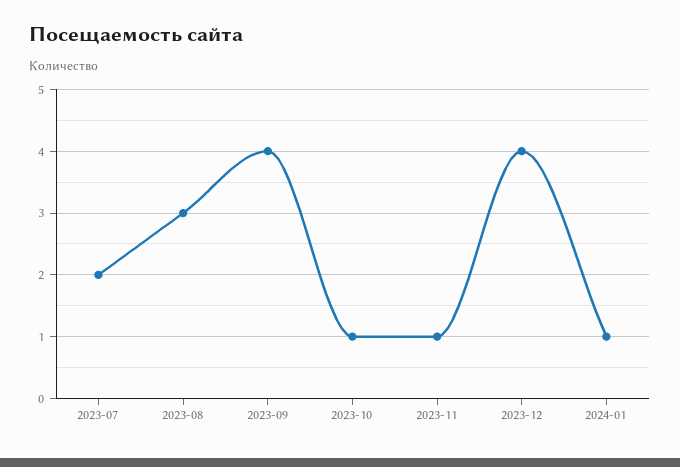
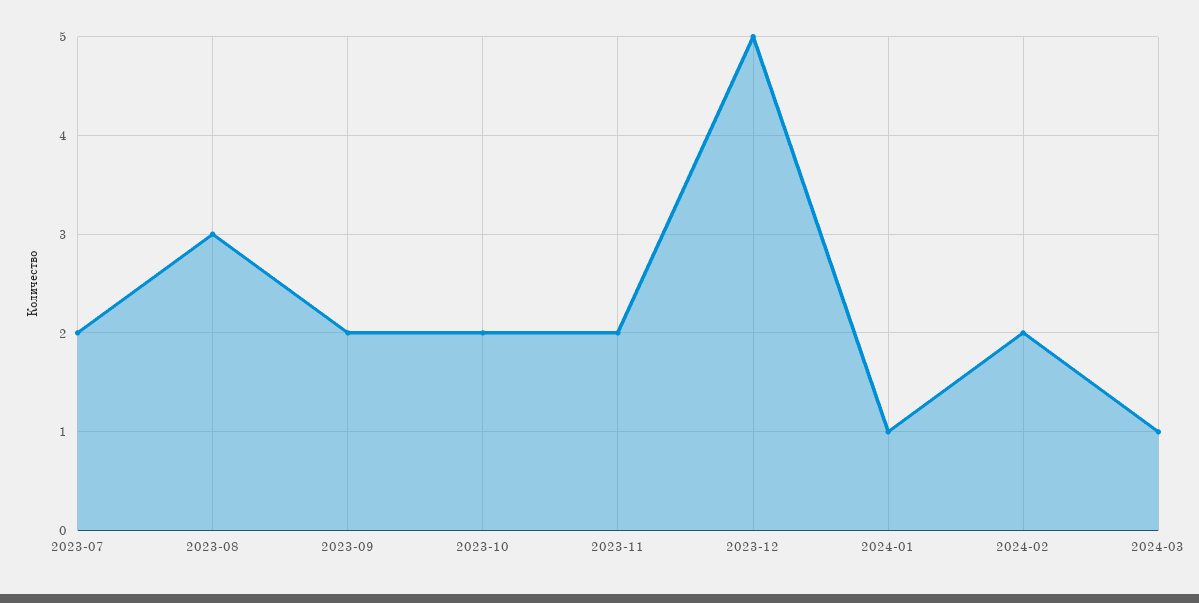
2023-09: 4 -> 2
2023-10: 1 -> 2
2023-11: 1 -> 2
2023-12: 4 -> 5
2024-02: none -> 2
2024-03: none -> 1

